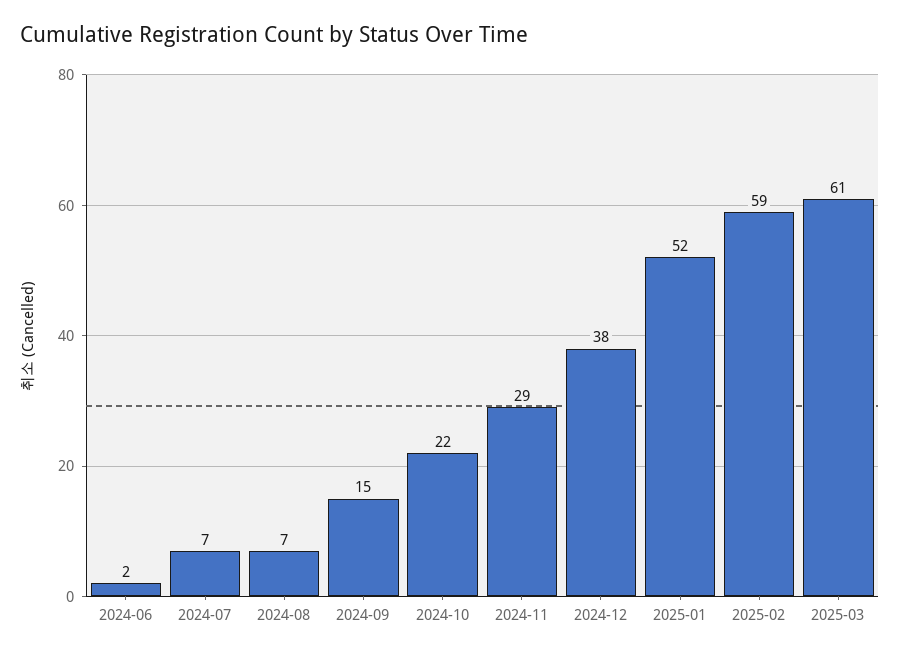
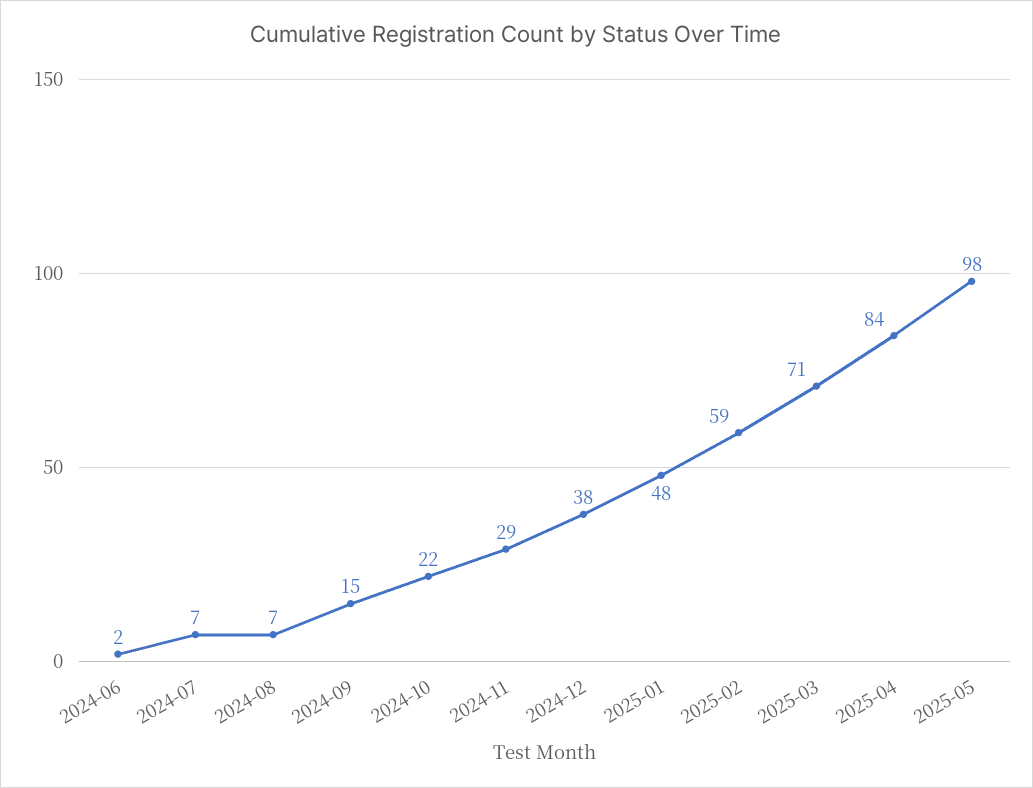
2025-01: 52 -> 48
2025-03: 61 -> 71
2025-04: none -> 84
2025-05: none -> 98

